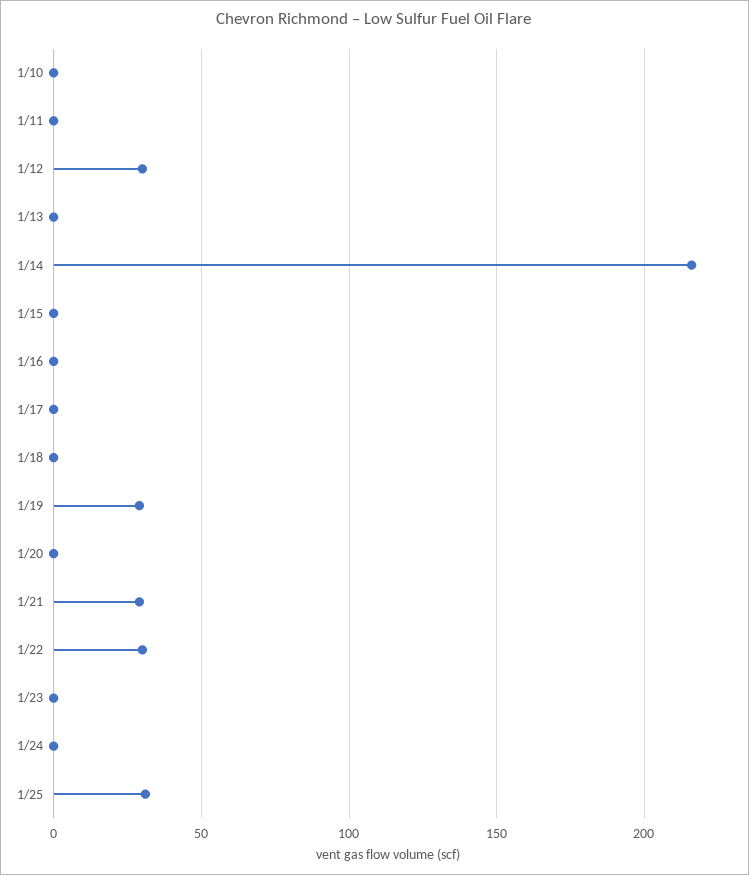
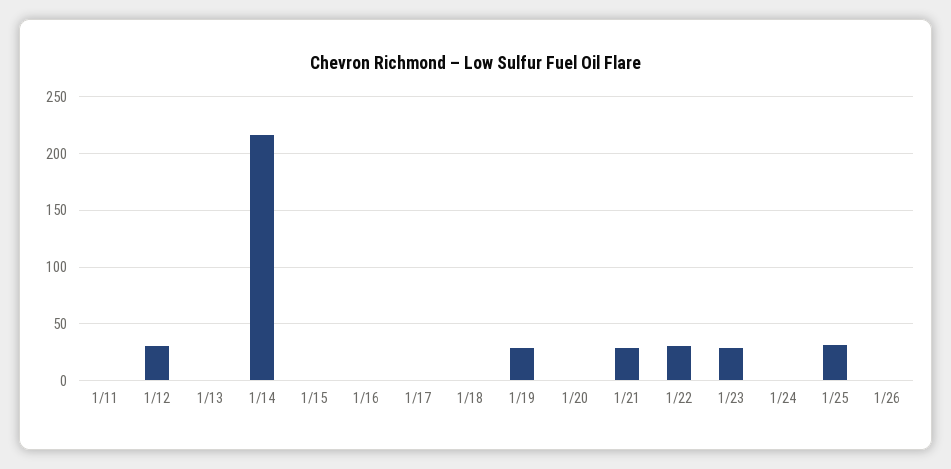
1/10: 0 -> none
1/23: 0 -> 30
1/26: none -> 0

